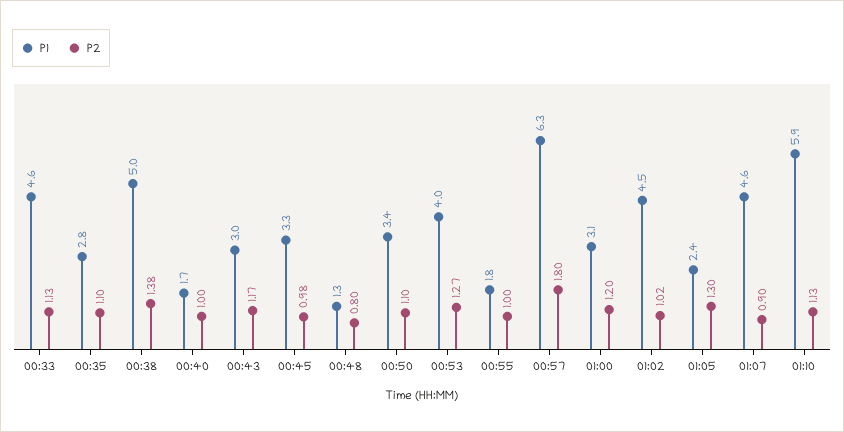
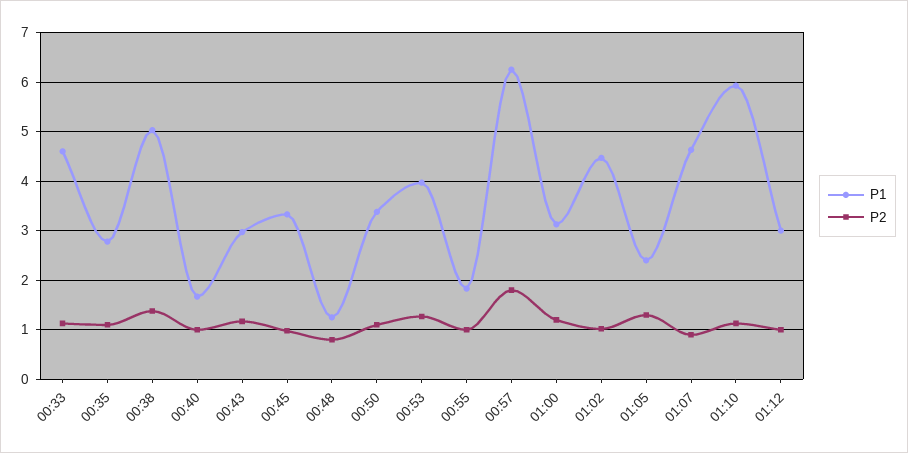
P1, 01:12: none -> 3
P2, 01:12: none -> 1

